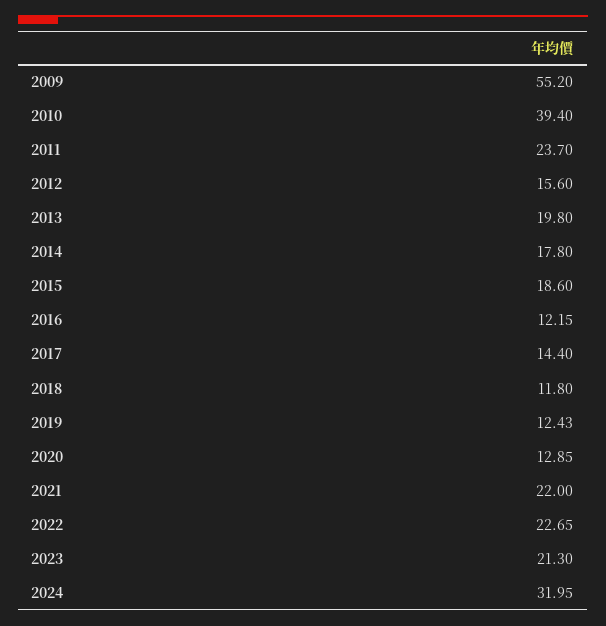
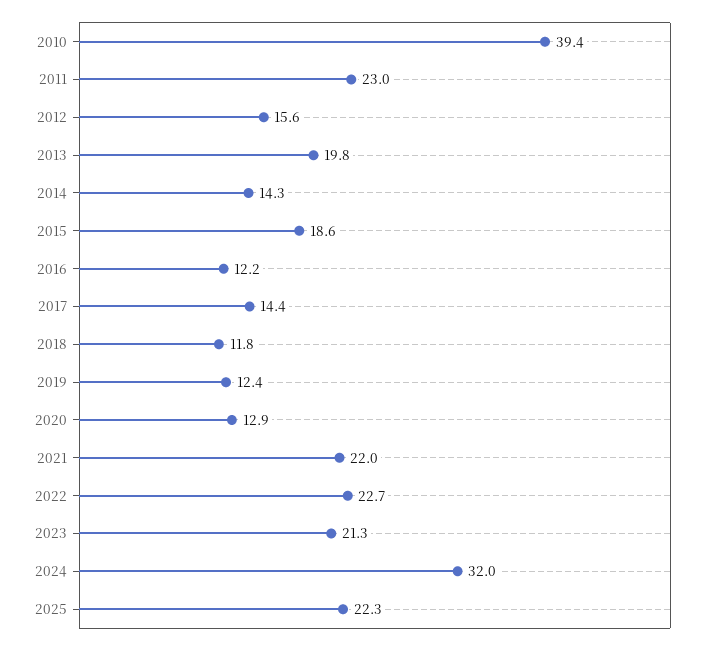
2009: 55.2 -> none
2011: 23.7 -> 23
2014: 17.8 -> 14.3
2025: none -> 22.3

